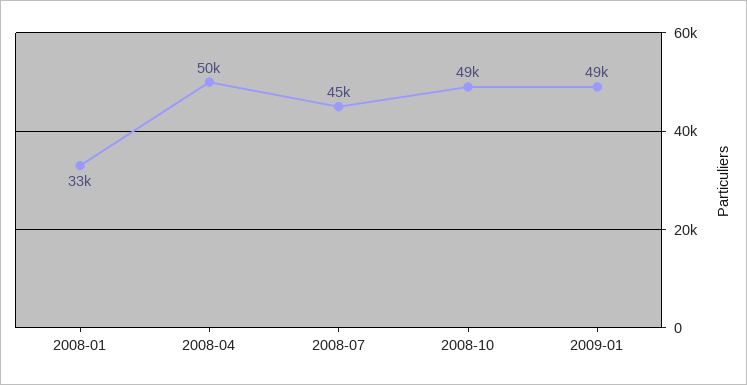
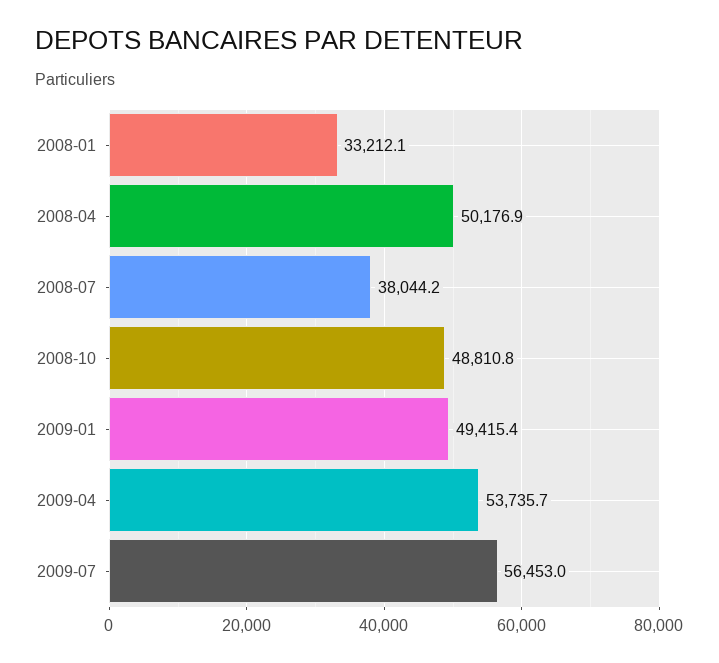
2008-07: 45000 -> 38044.2
2009-04: none -> 53735.7
2009-07: none -> 56453

